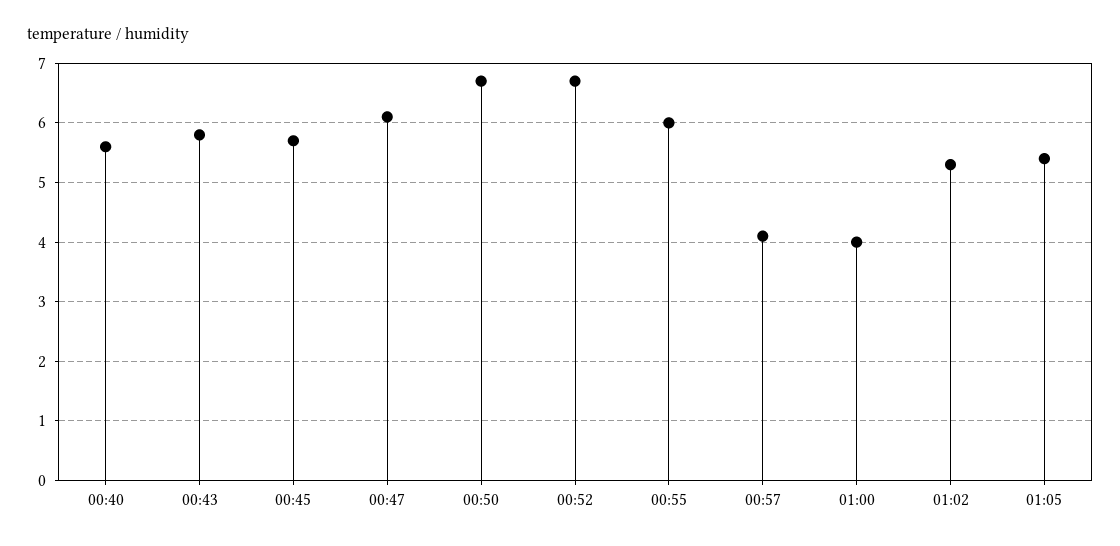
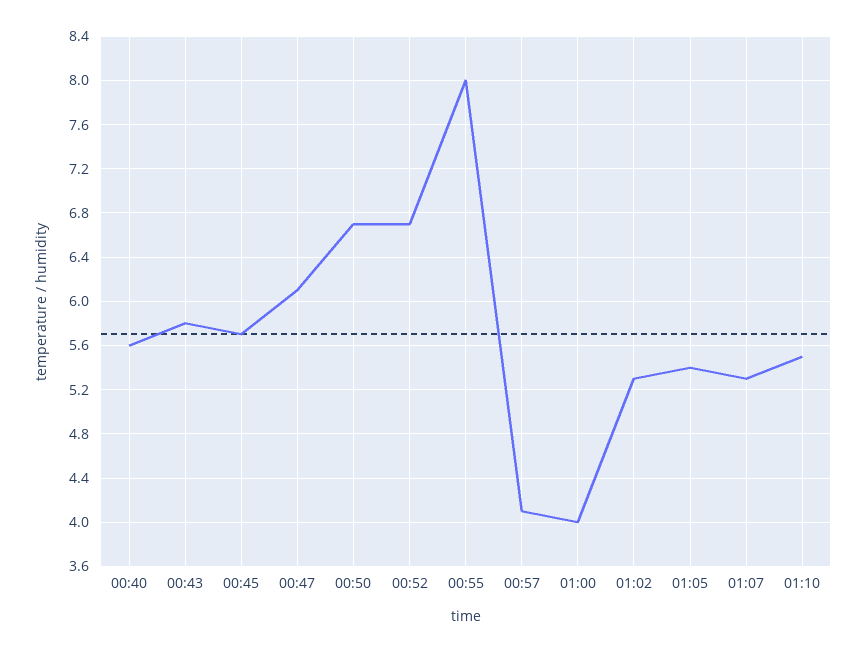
00:55: 6 -> 8
01:07: none -> 5.3
01:10: none -> 5.5

